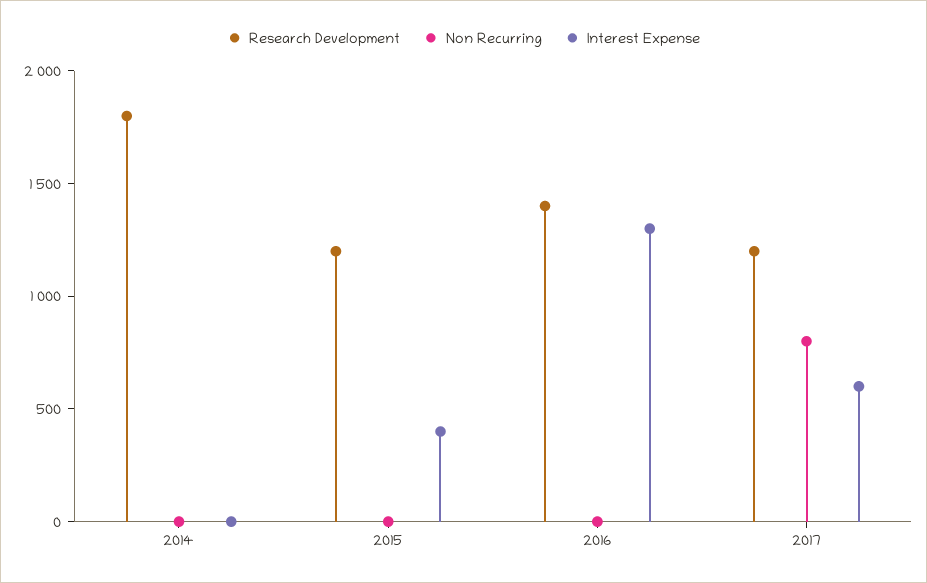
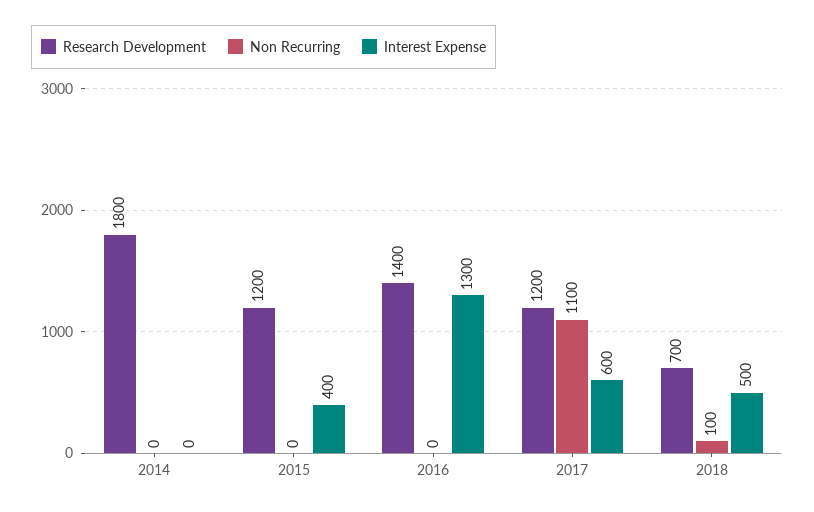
Non Recurring, 2017: 800 -> 1100
Research Development, 2018: none -> 700
Non Recurring, 2018: none -> 100
Interest Expense, 2018: none -> 500

